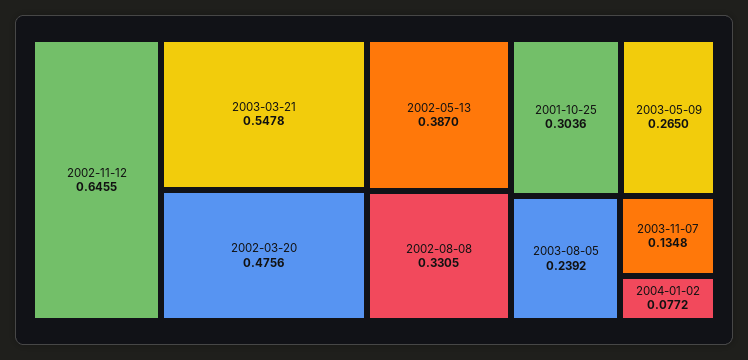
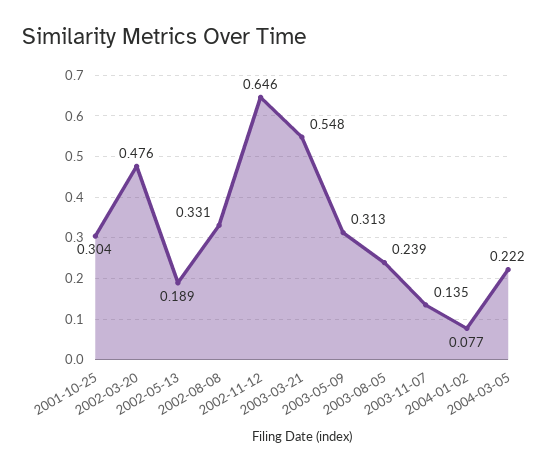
2002-05-13: 0.387 -> 0.189
2003-05-09: 0.265 -> 0.313
2004-03-05: none -> 0.222

